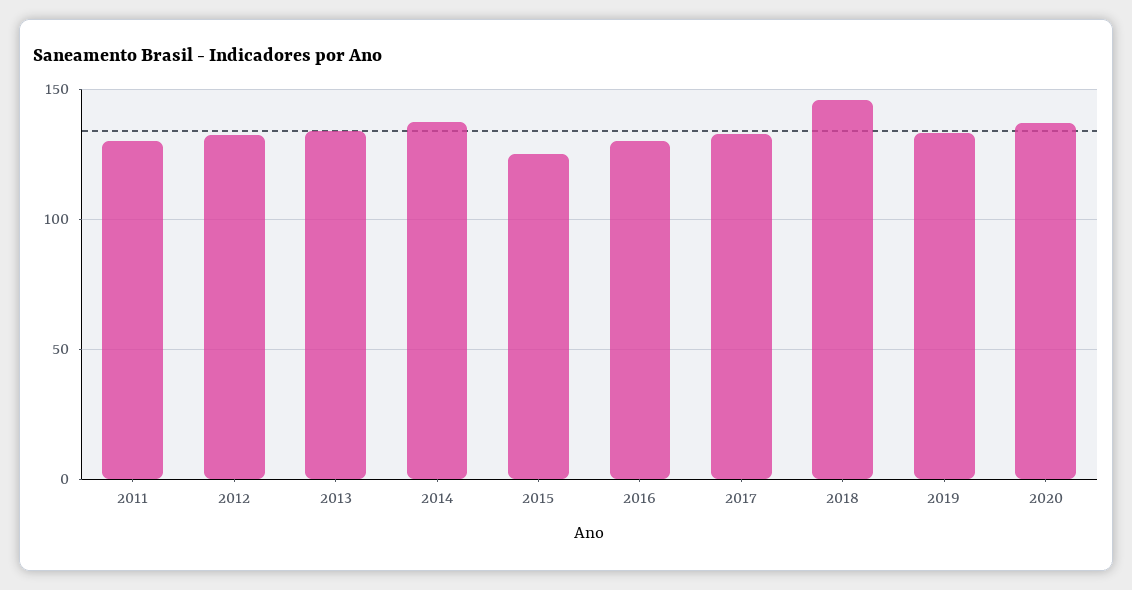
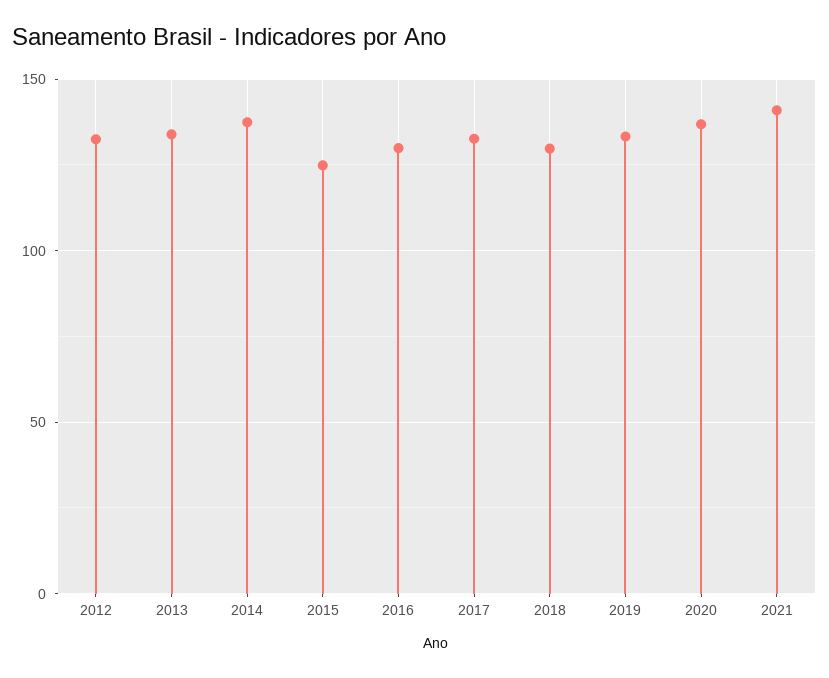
2011: 130 -> none
2018: 145 -> 130
2021: none -> 140

